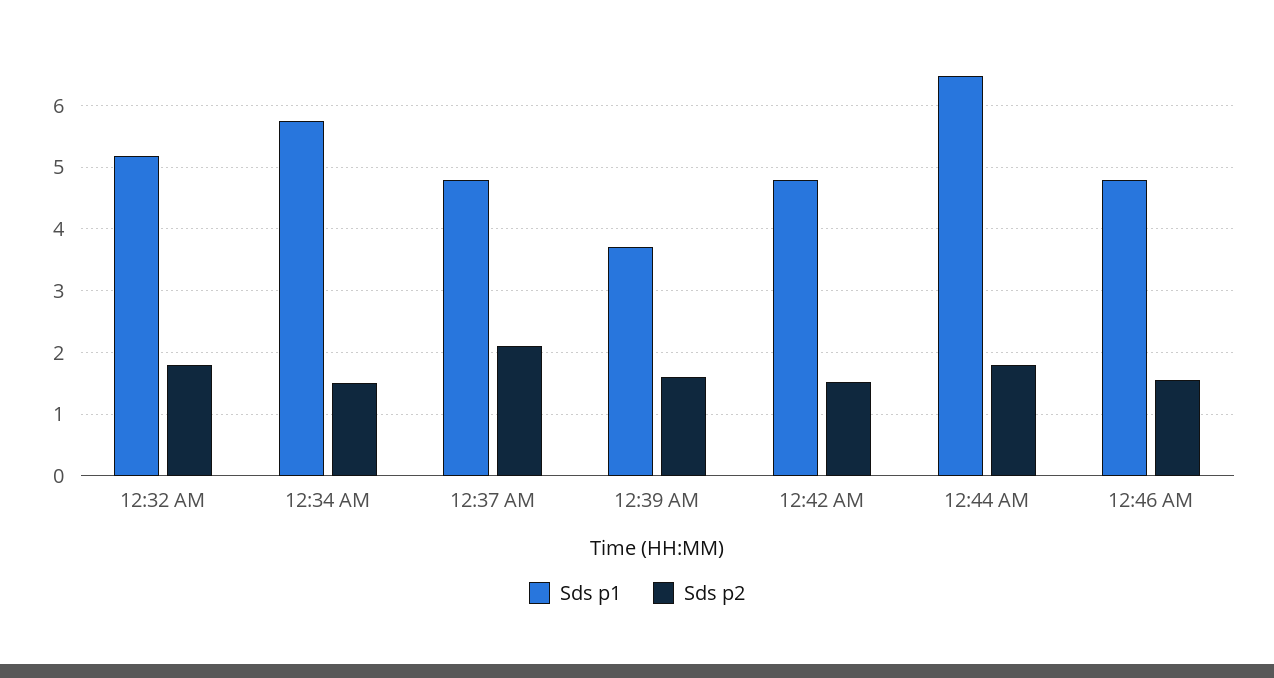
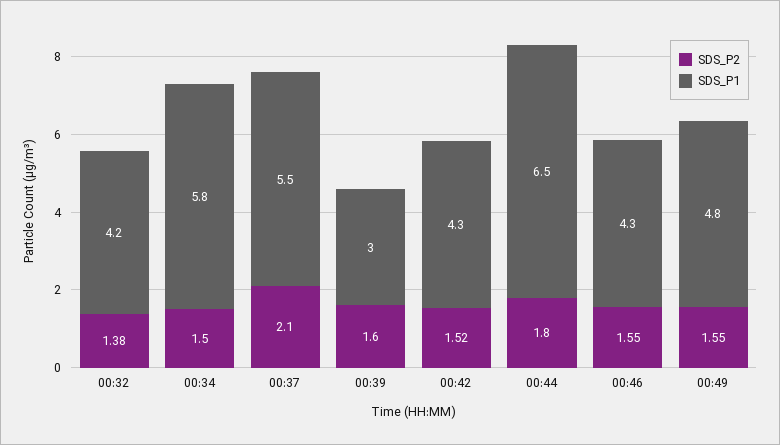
Sds p1, 12:32 AM: 5.2 -> 4.2
Sds p2, 12:32 AM: 1.8 -> 1.38
Sds p1, 12:37 AM: 4.8 -> 5.5
Sds p1, 12:39 AM: 3.7 -> 3
Sds p1, 12:42 AM: 4.8 -> 4.3
Sds p1, 12:46 AM: 4.8 -> 4.3
Sds p2, 00:49: none -> 1.55
Sds p1, 00:49: none -> 4.8

